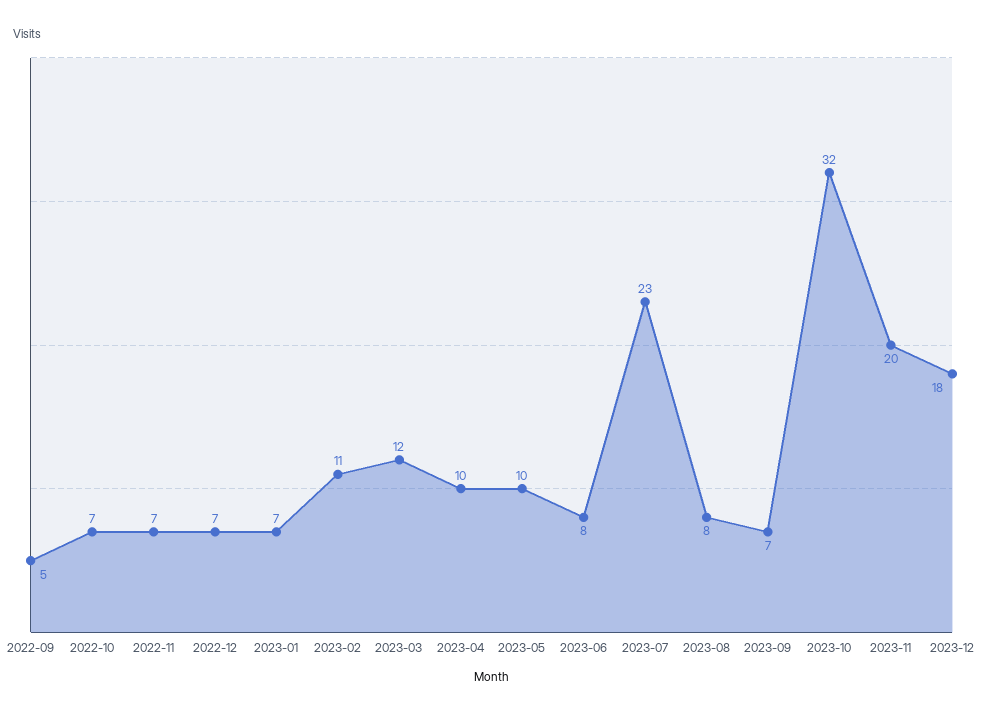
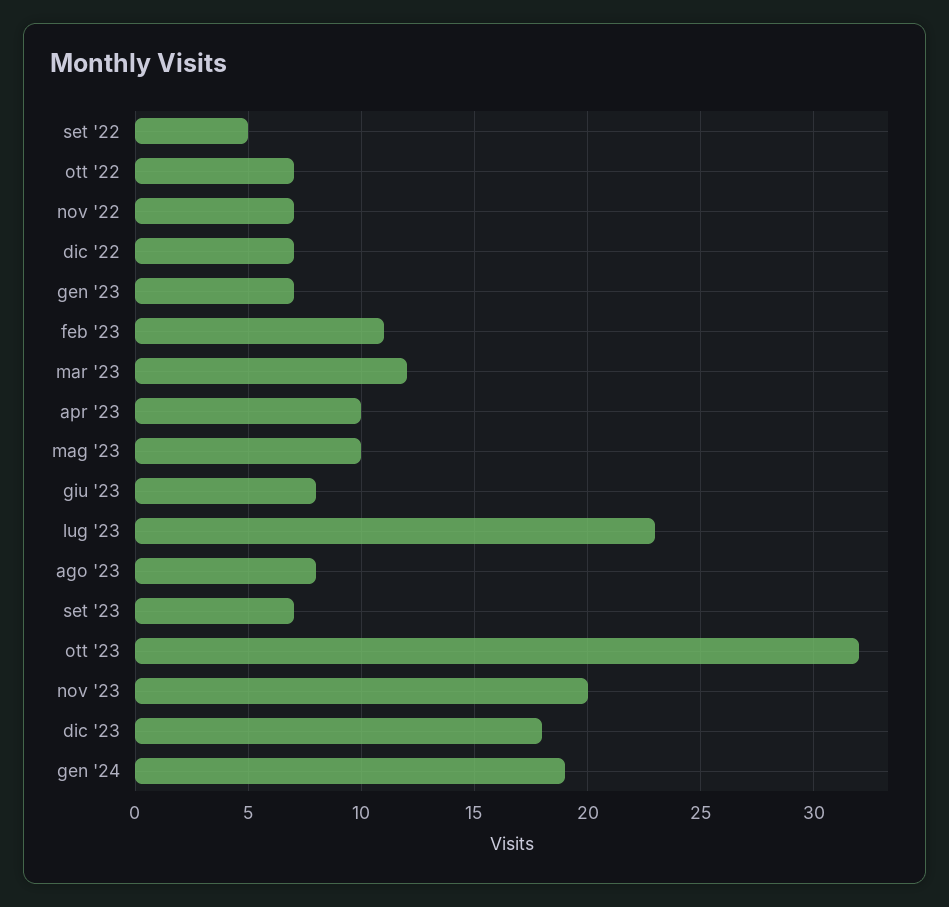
gen '24: none -> 19

